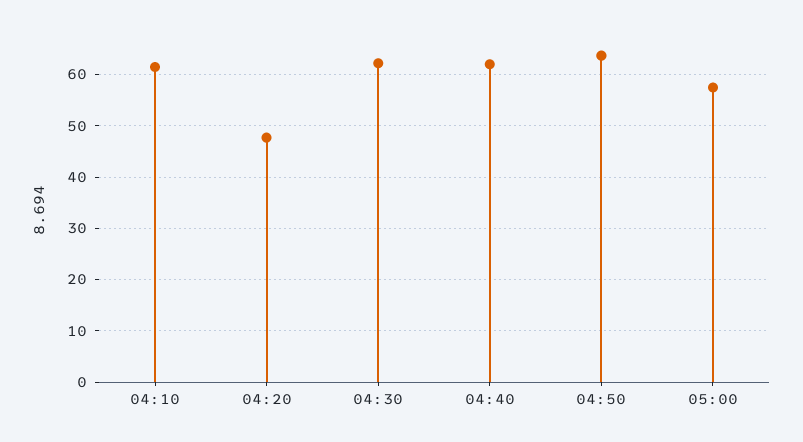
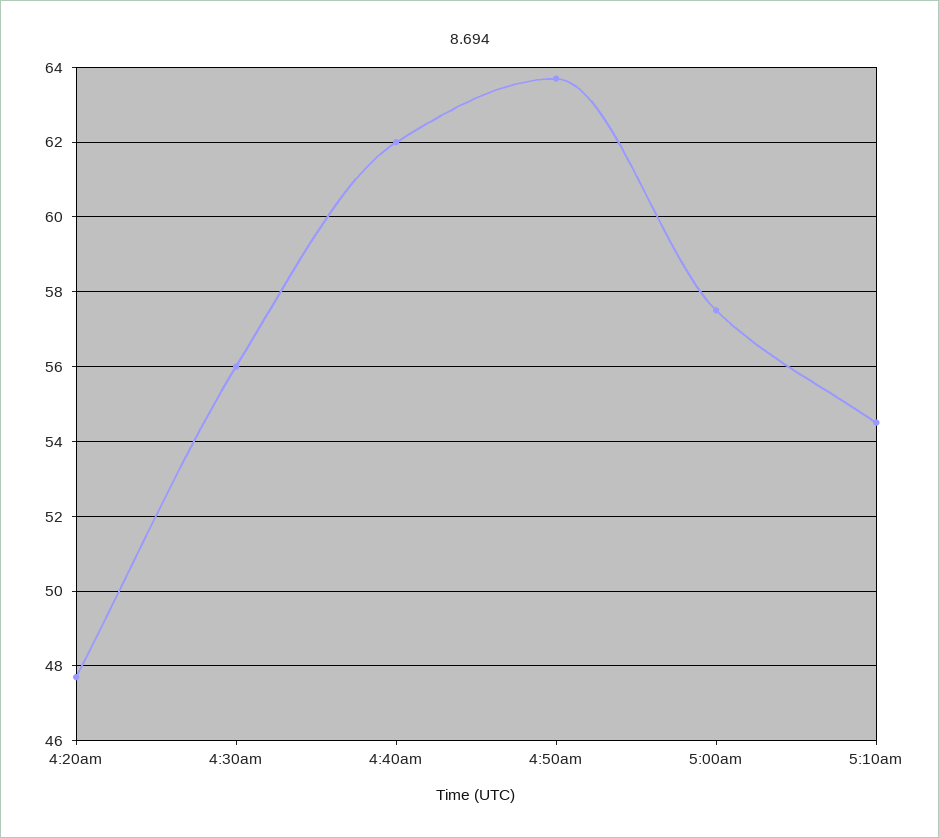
04:10: 62 -> none
04:30: 62 -> 56
5:10am: none -> 54.5

